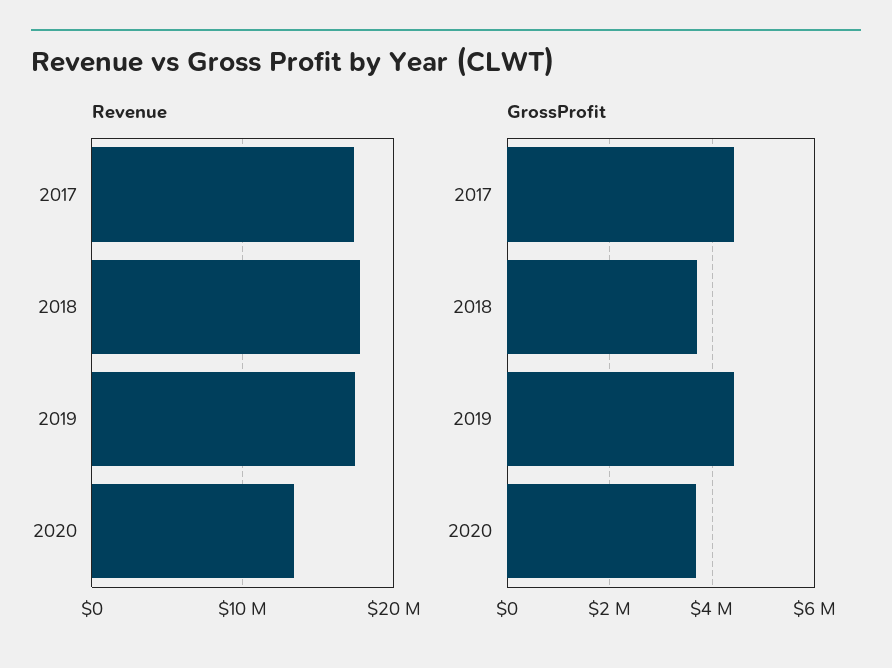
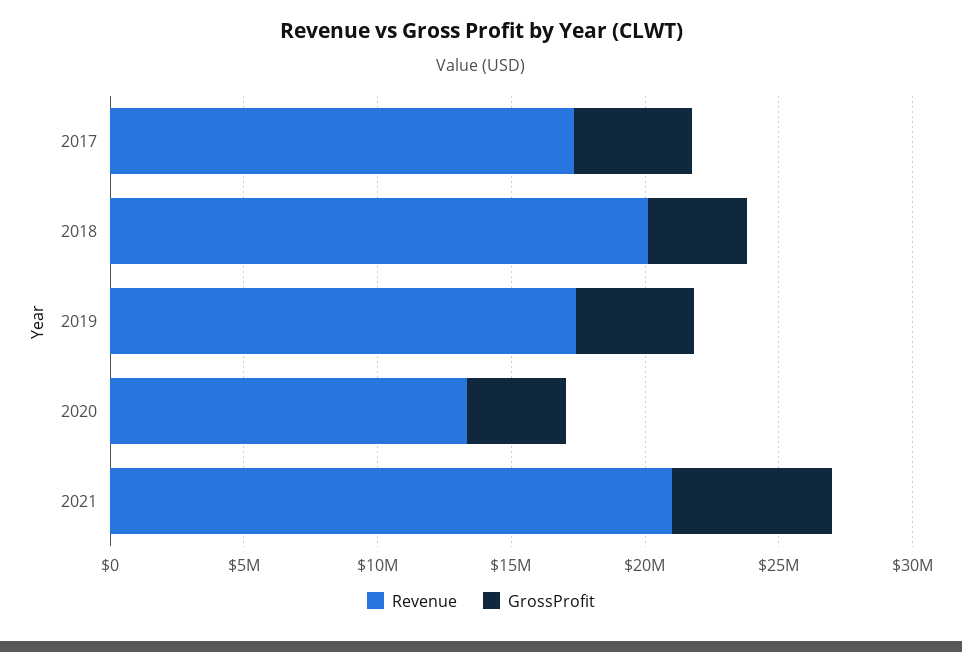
Revenue, 2018: 18000000 -> 20000000
Revenue, 2021: none -> 21000000
GrossProfit, 2021: none -> 6000000

